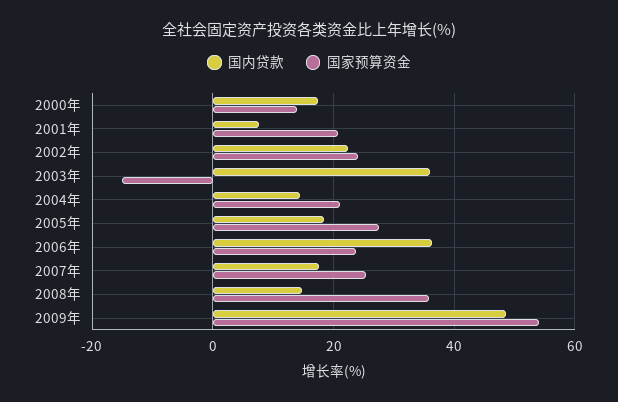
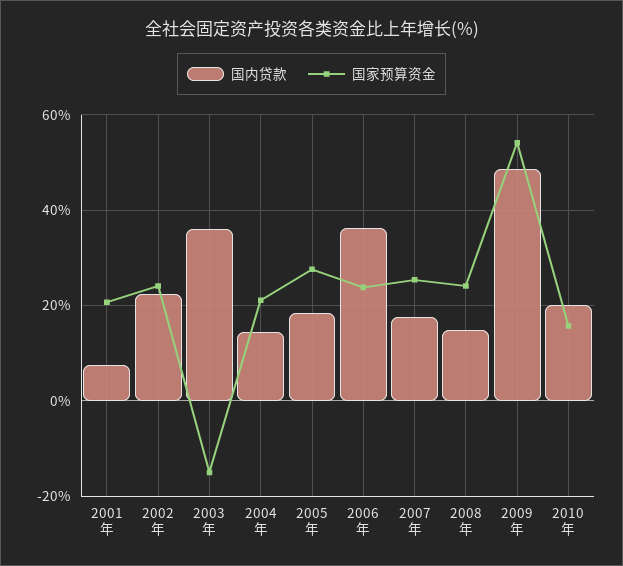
国内贷款, 2000年: 18 -> none
国家预算资金, 2000年: 14 -> none
国家预算资金, 2008年: 36 -> 24
国内贷款, 2010年: none -> 20
国家预算资金, 2010年: none -> 16

